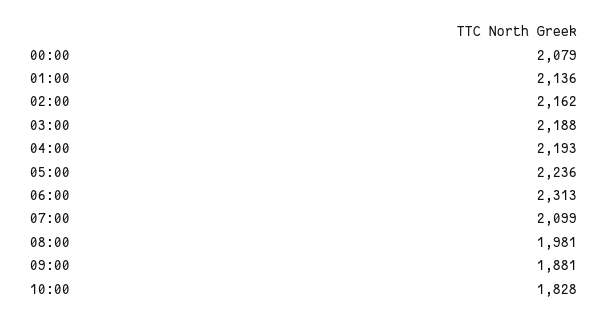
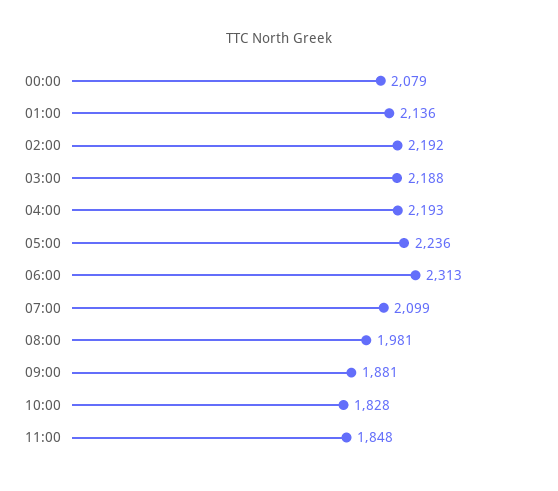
02:00: 2162 -> 2192
11:00: none -> 1848

